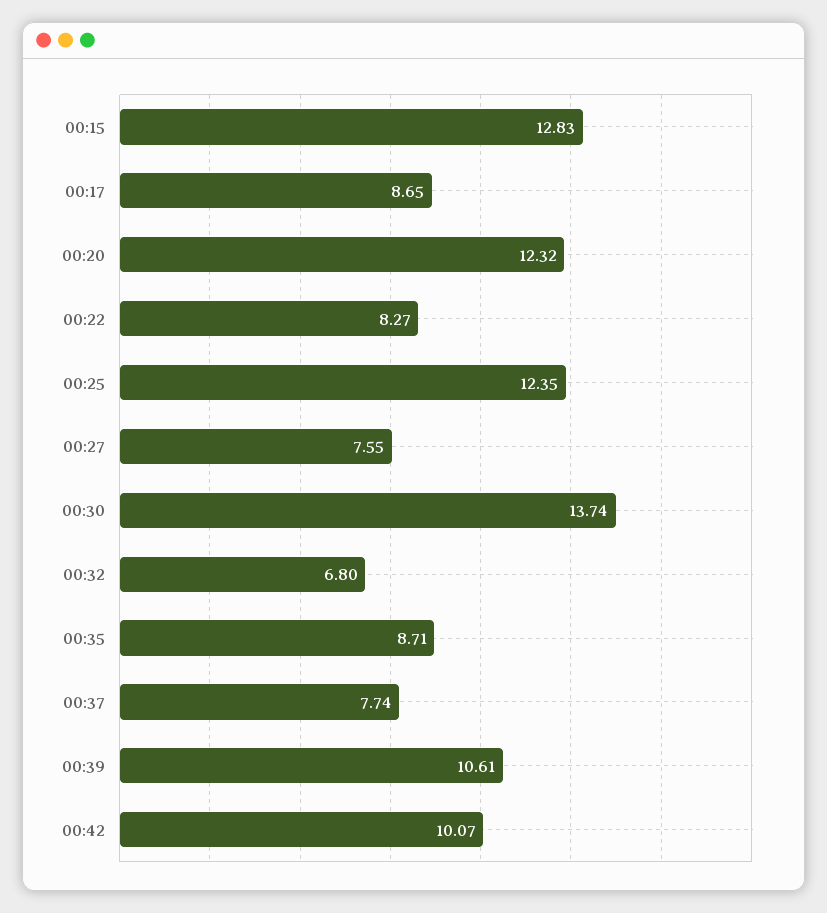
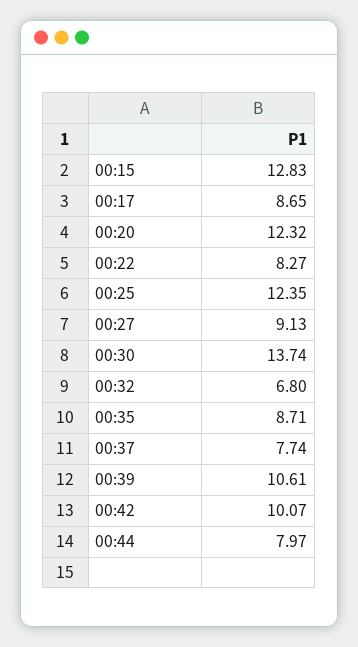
00:27: 7.55 -> 9.13
00:44: none -> 7.97

